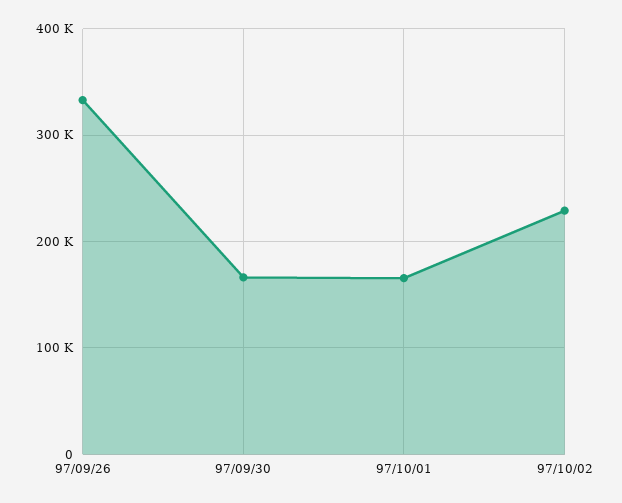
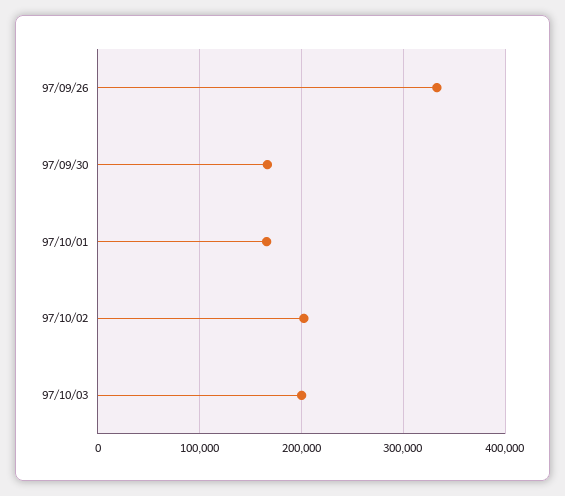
97/10/02: 230000 -> 200000
97/10/03: none -> 200000

